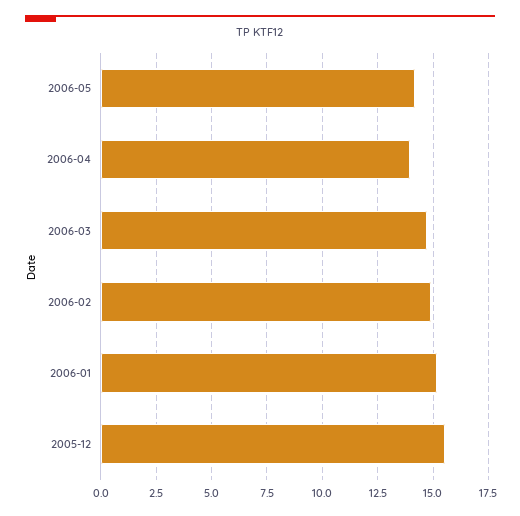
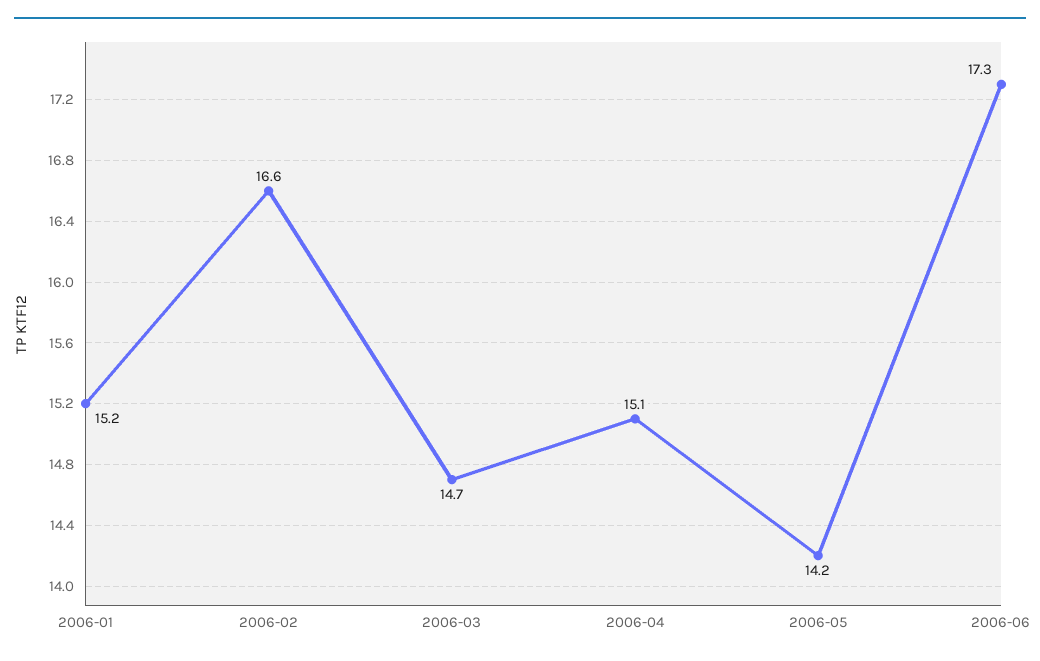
2006-04: 14 -> 15.1
2006-02: 15 -> 16.6
2005-12: 15.5 -> none
2006-06: none -> 17.3

